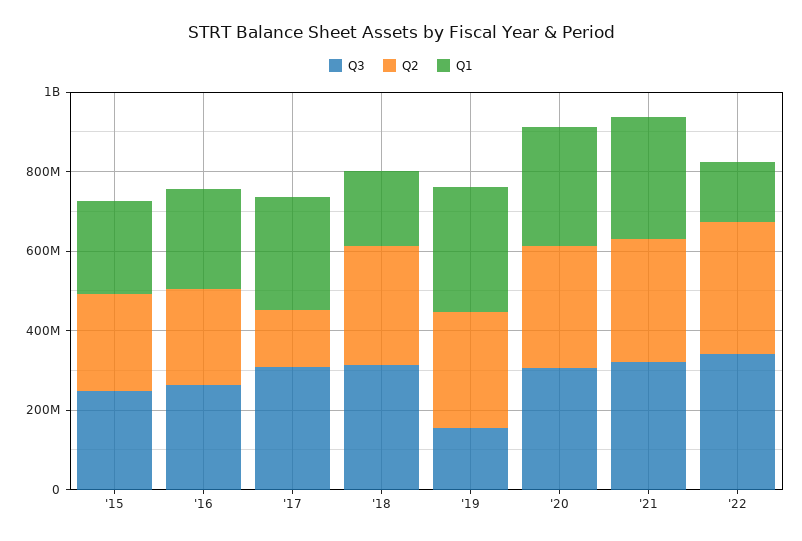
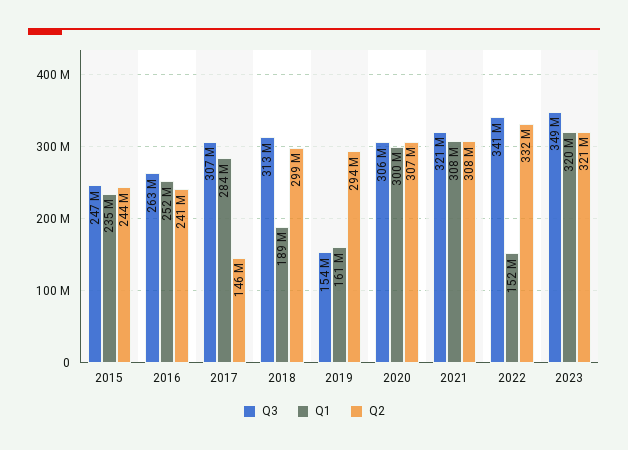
Q1, '19: 300000000 -> 161000000
Q3, 2023: none -> 349000000
Q1, 2023: none -> 320000000
Q2, 2023: none -> 321000000

